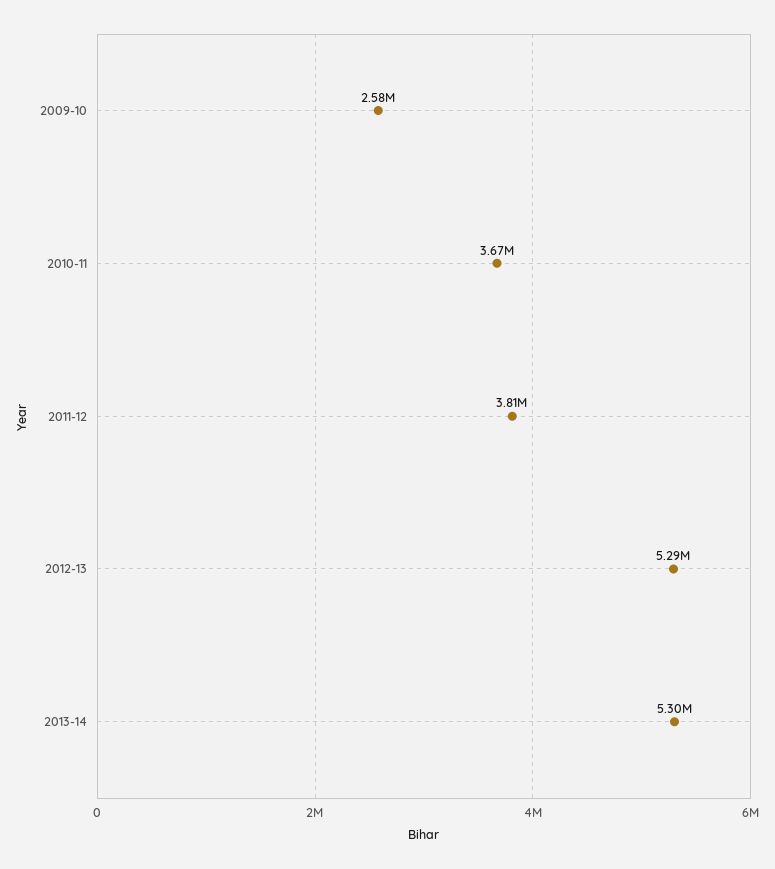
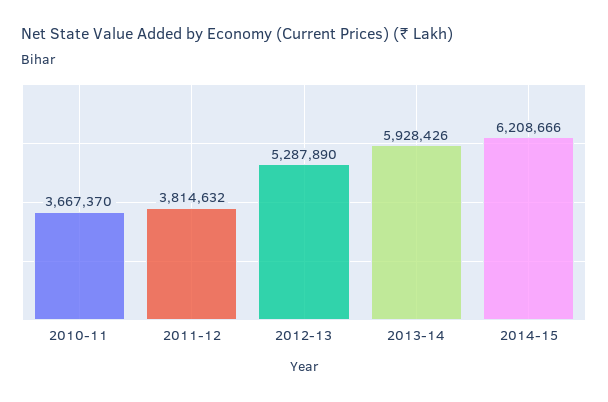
2009-10: 2580000 -> none
2013-14: 5300000 -> 5928426
2014-15: none -> 6208666

